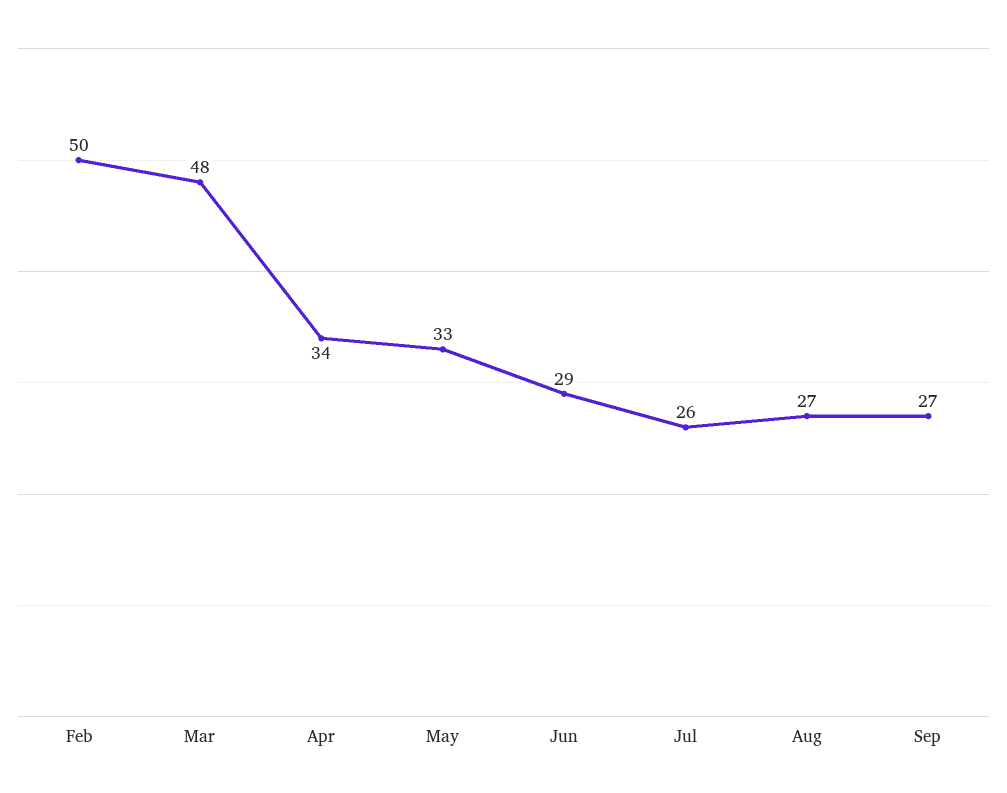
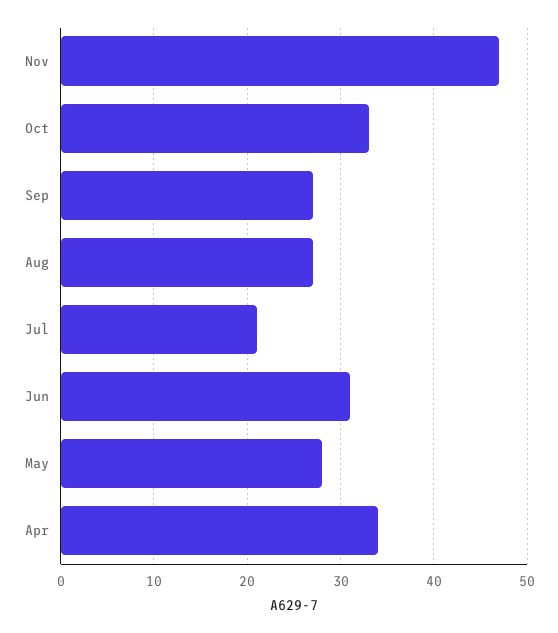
Feb: 50 -> none
Mar: 48 -> none
May: 33 -> 28
Jun: 29 -> 31
Jul: 26 -> 21
Nov: none -> 47
Oct: none -> 33

